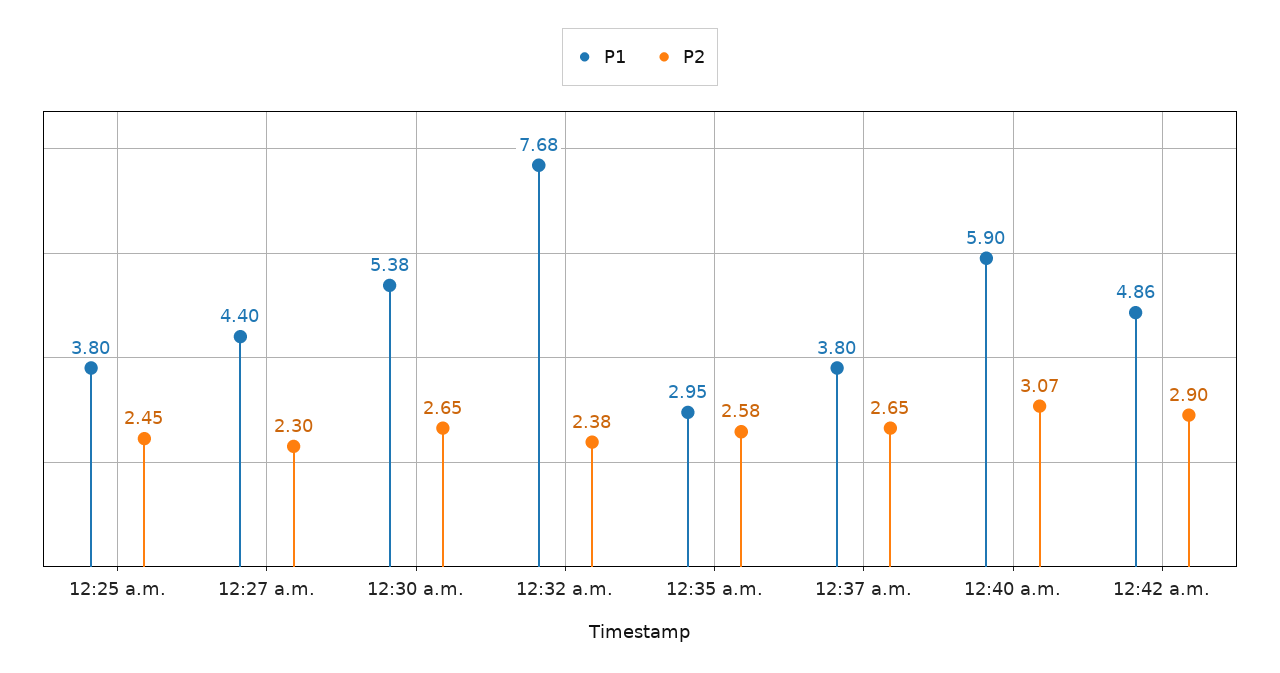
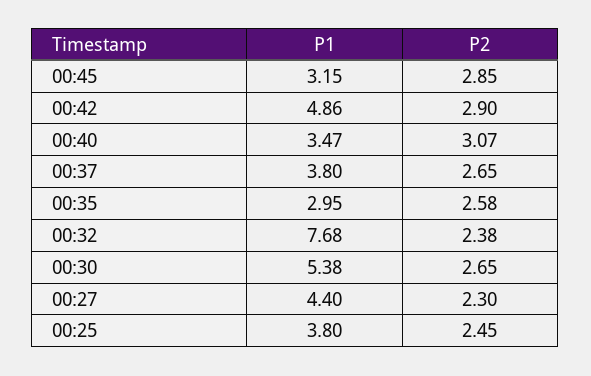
P1, 12:40 a.m.: 5.9 -> 3.47
P1, 00:45: none -> 3.15
P2, 00:45: none -> 2.85

